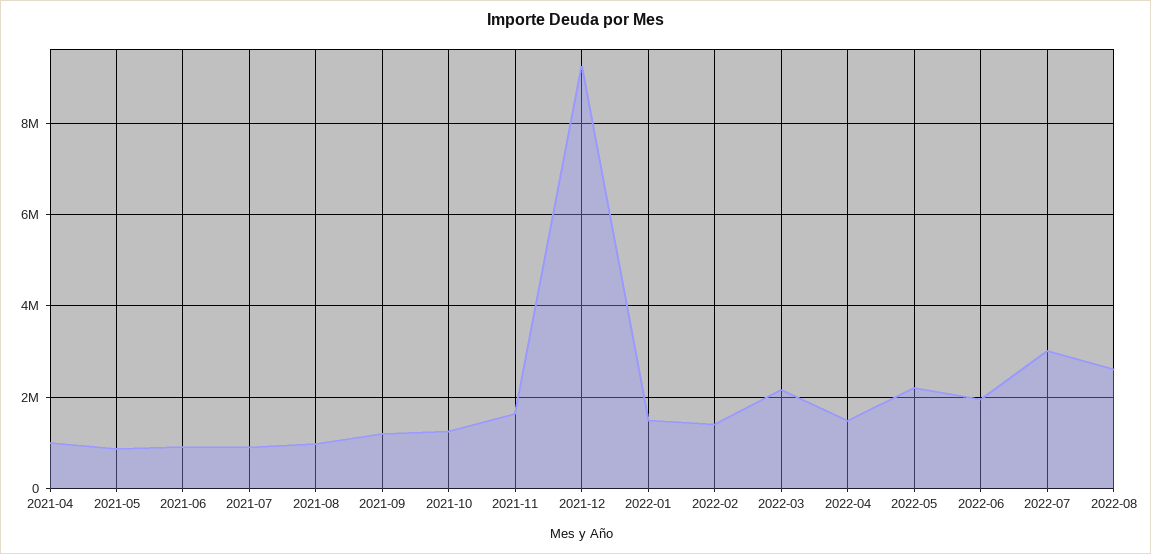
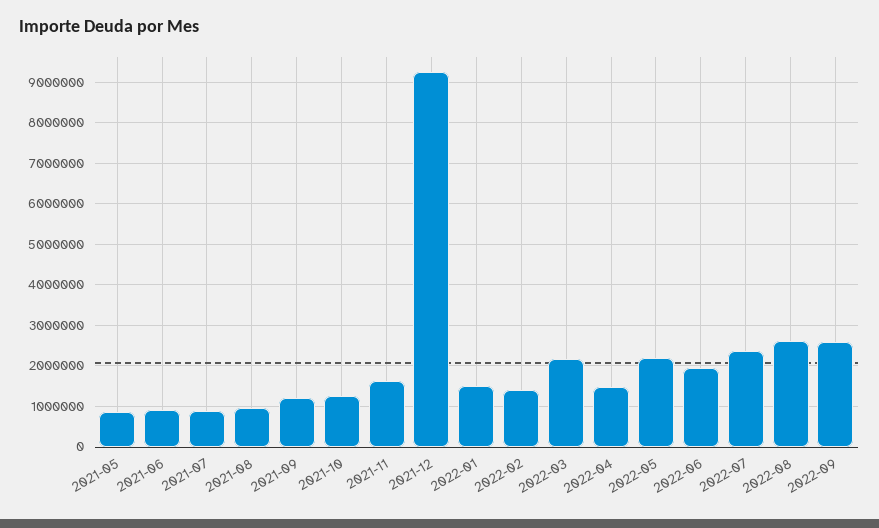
2021-04: 1000000 -> none
2022-07: 3000000 -> 2400000
2022-09: none -> 2600000

